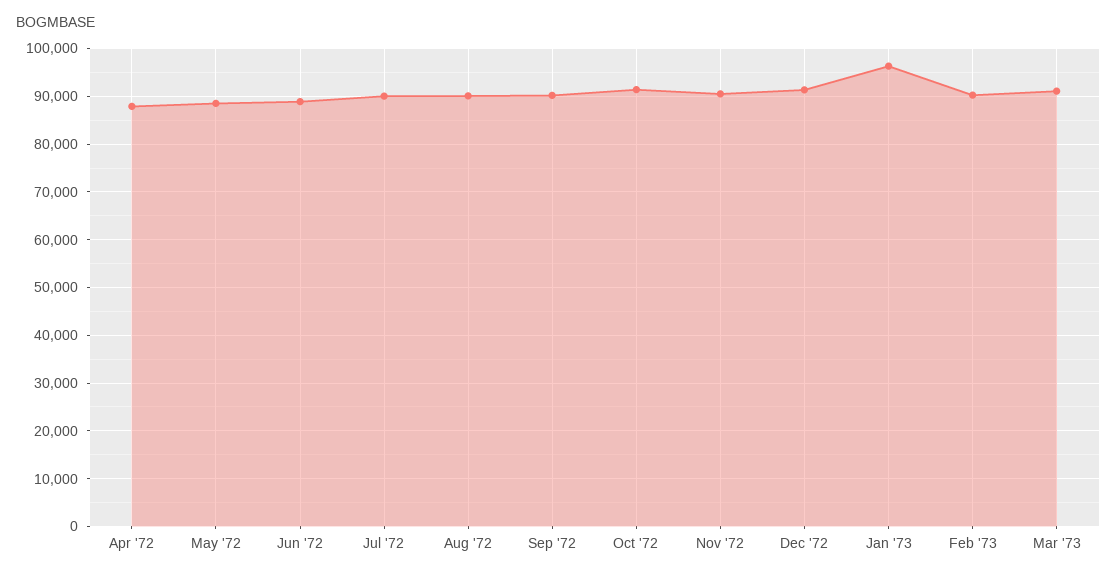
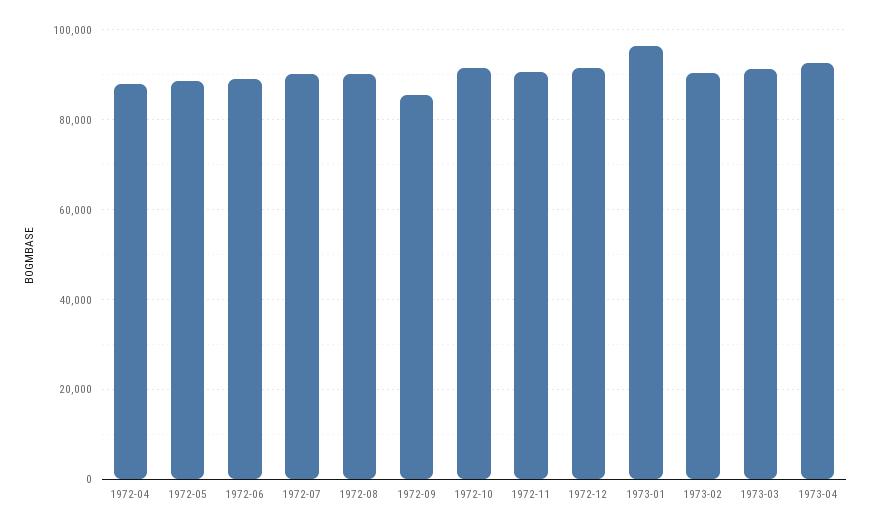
Sep '72: 90000 -> 86000
1973-04: none -> 92000

